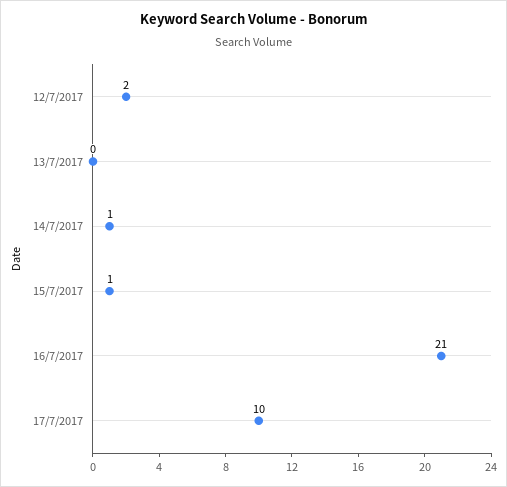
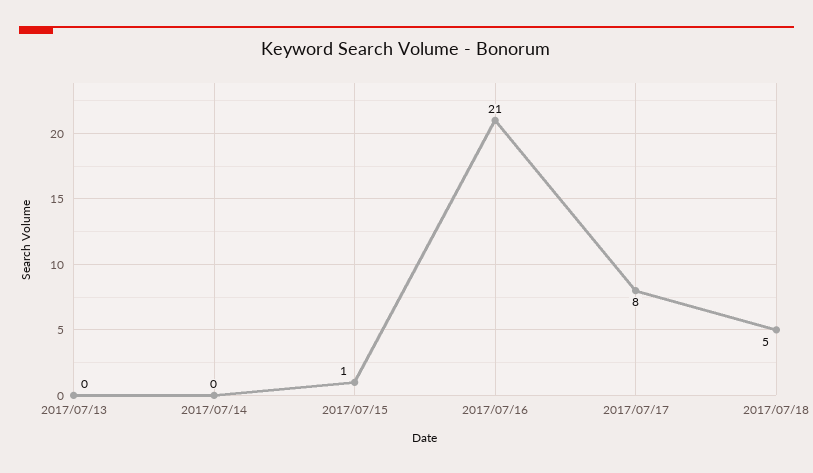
12/7/2017: 2 -> none
14/7/2017: 1 -> 0
17/7/2017: 10 -> 8
2017/07/18: none -> 5

